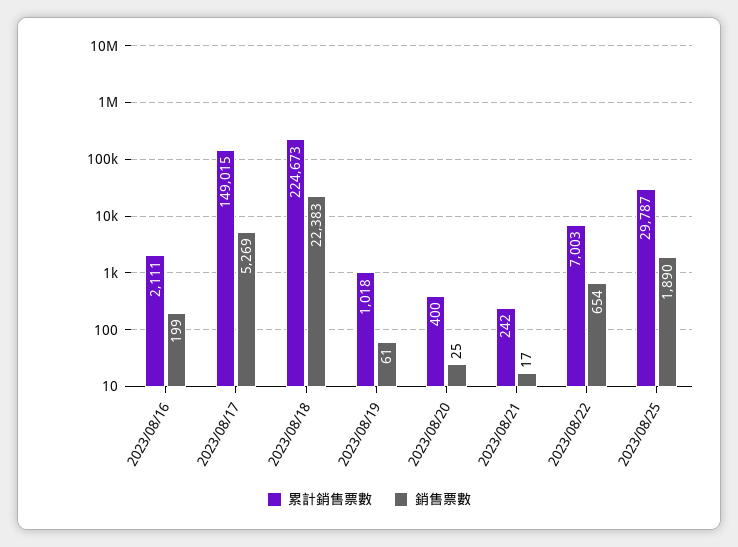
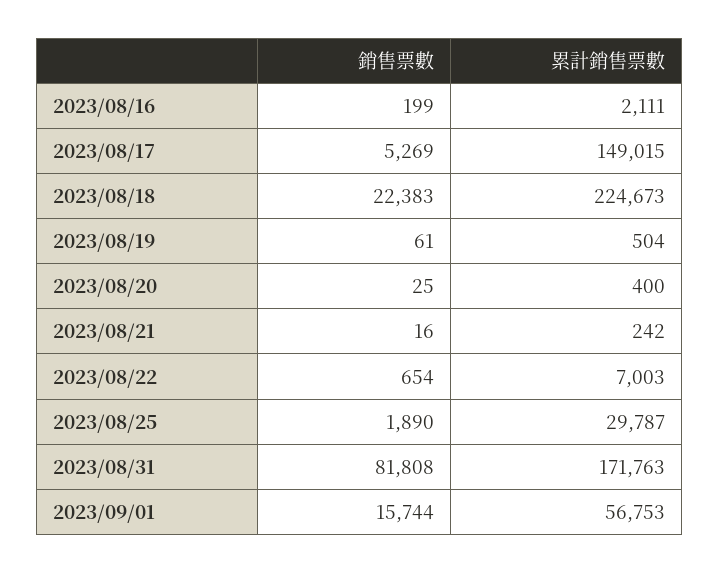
累計銷售票數, 2023/08/19: 1018 -> 504
銷售票數, 2023/08/21: 17 -> 16
銷售票數, 2023/08/31: none -> 81808
累計銷售票數, 2023/08/31: none -> 171763
銷售票數, 2023/09/01: none -> 15744
累計銷售票數, 2023/09/01: none -> 56753

